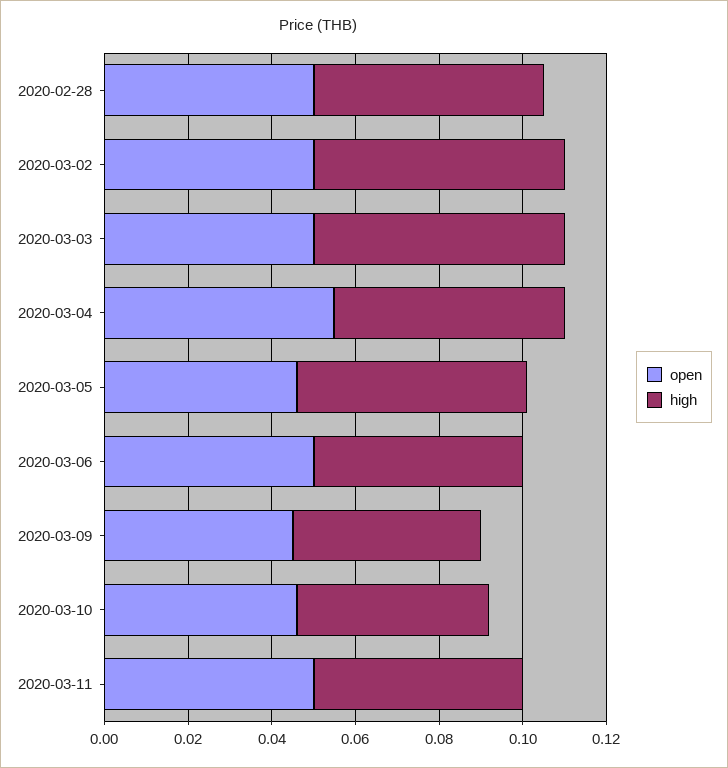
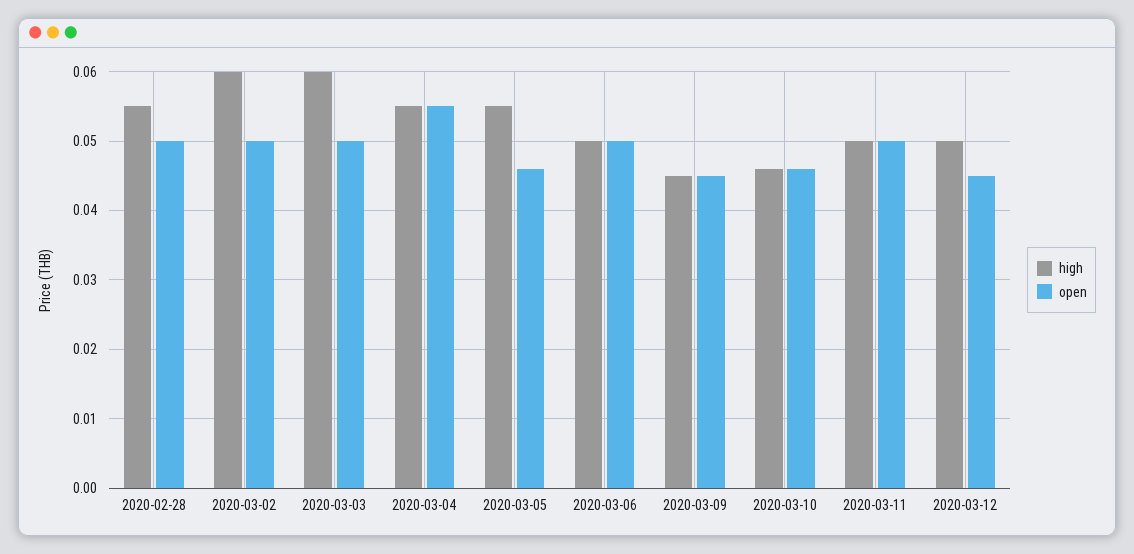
high, 2020-03-12: none -> 0.05
open, 2020-03-12: none -> 0.045

